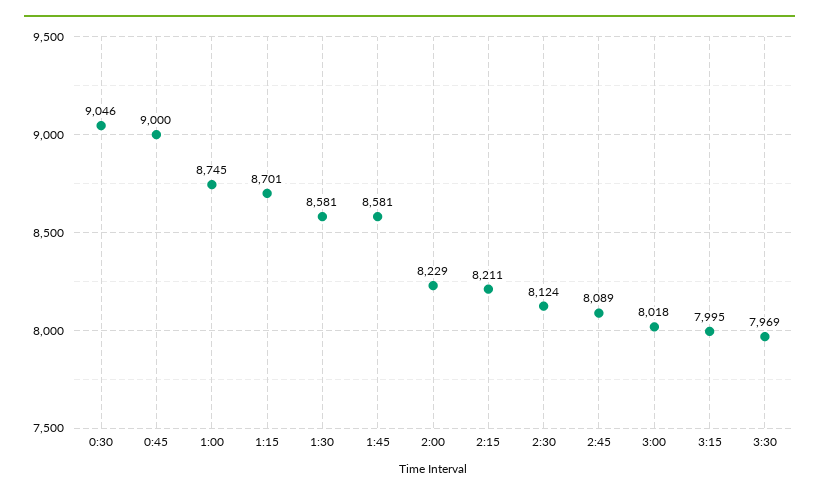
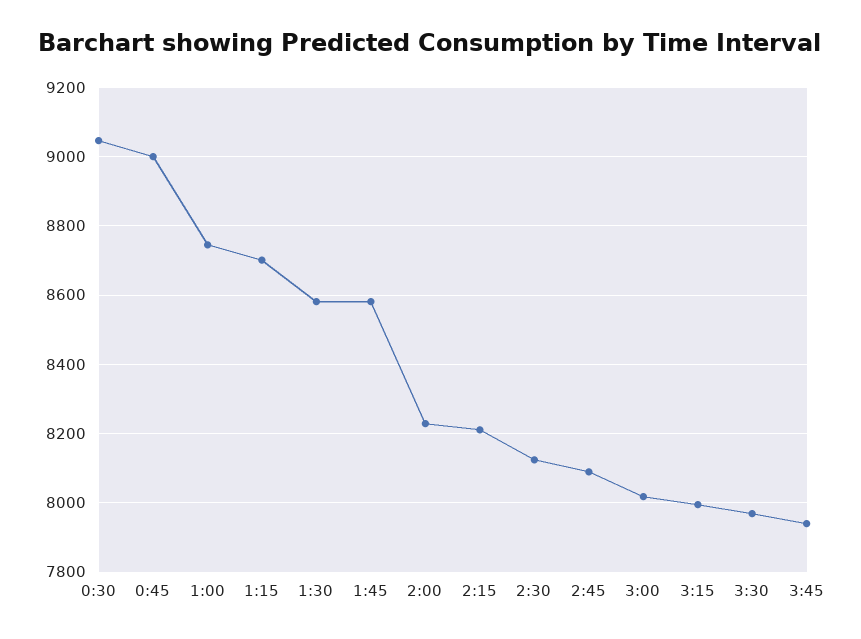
3:45: none -> 7940

